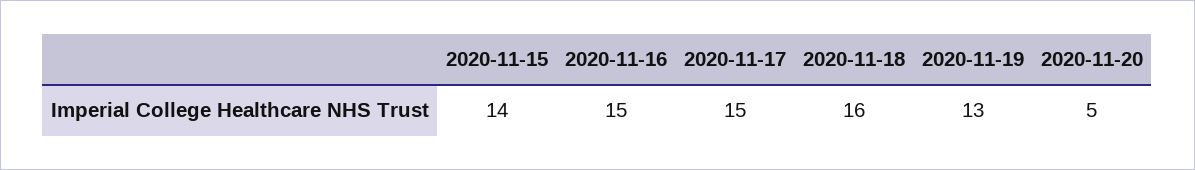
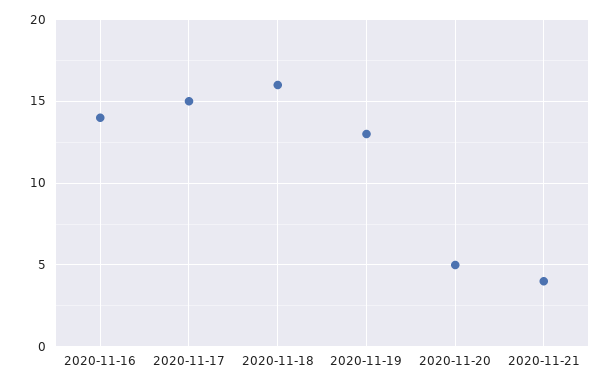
2020-11-15: 14 -> none
2020-11-16: 15 -> 14
2020-11-21: none -> 4

